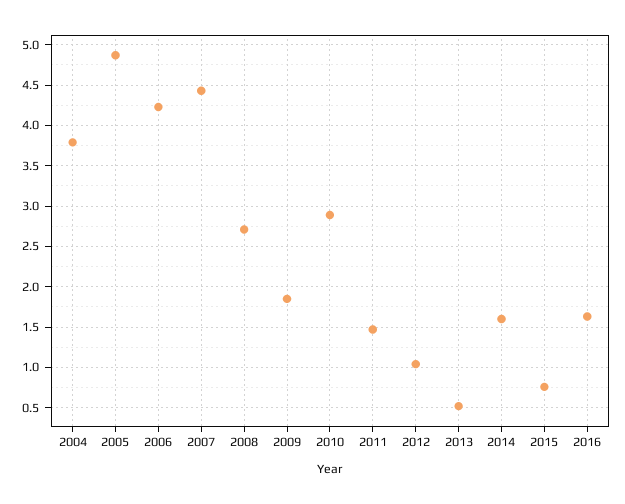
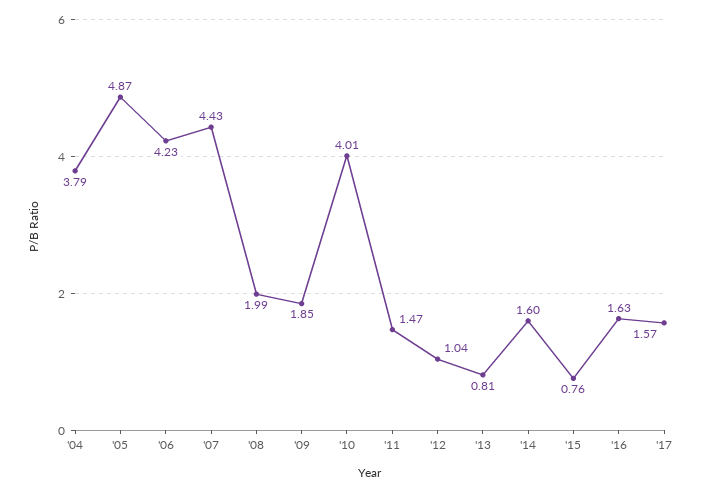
2008: 2.7 -> 1.99
2010: 2.9 -> 4.01
2013: 0.5 -> 0.81
'17: none -> 1.57

